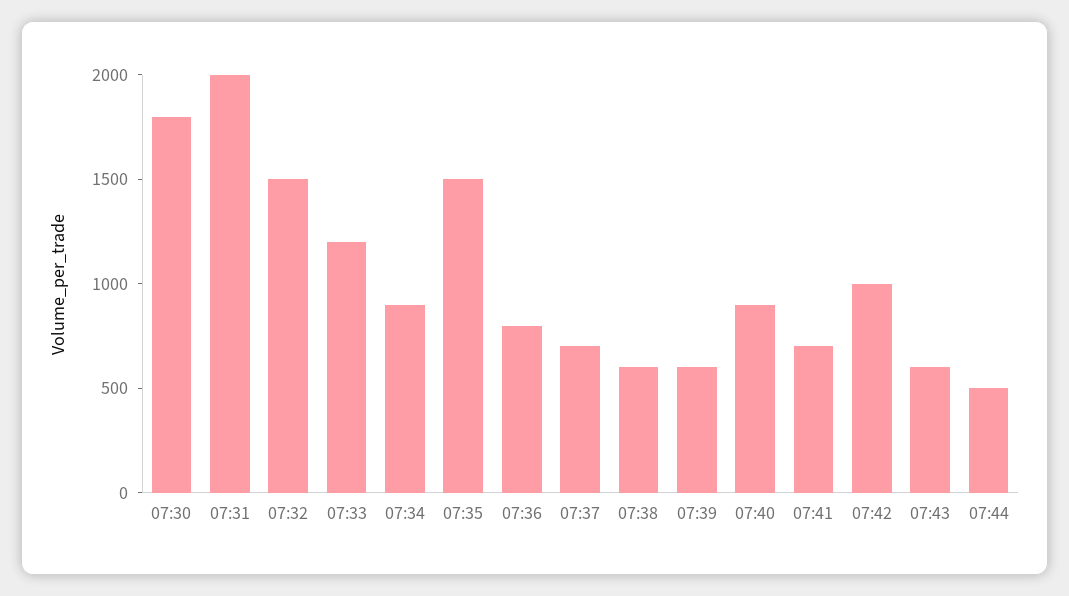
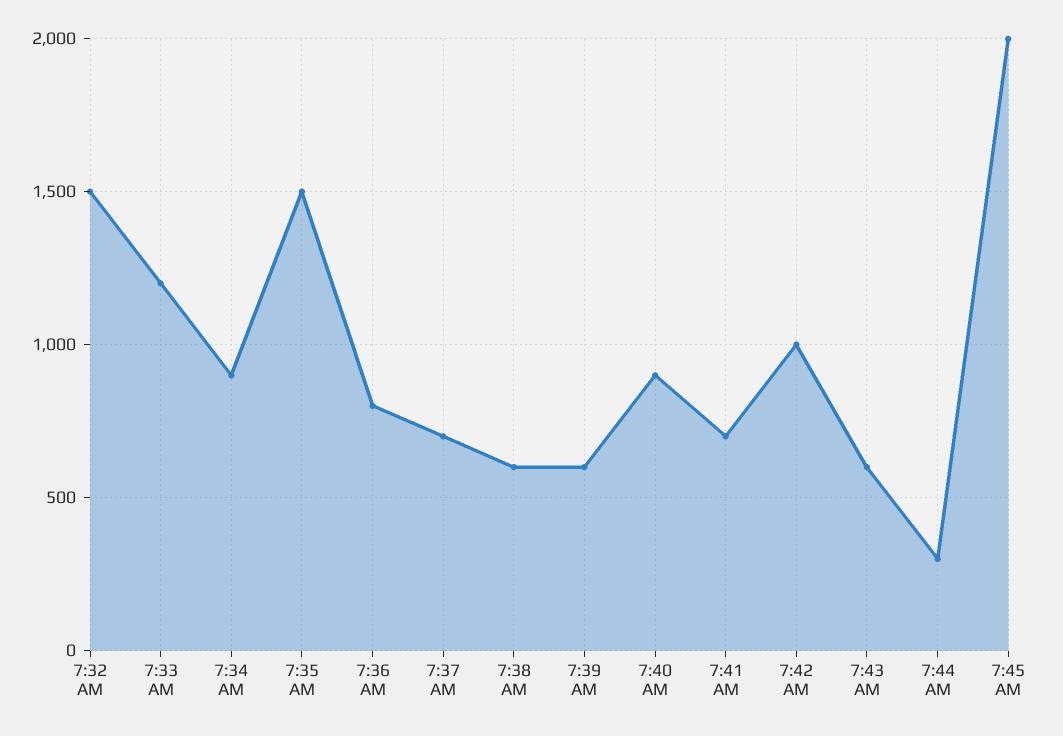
07:30: 1800 -> none
07:31: 2000 -> none
07:44: 500 -> 300
7:45 AM: none -> 2000

